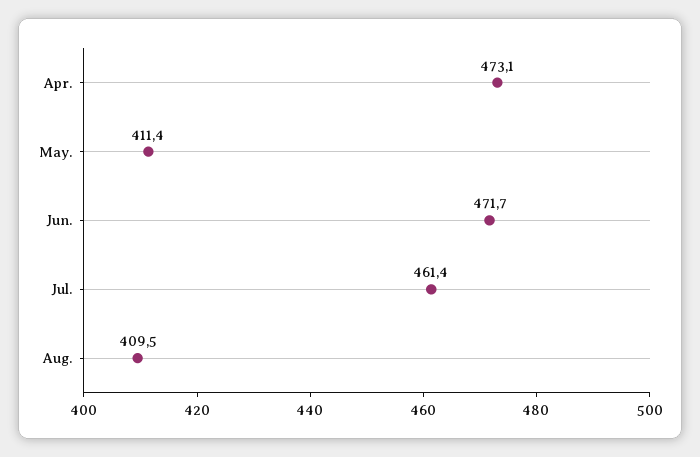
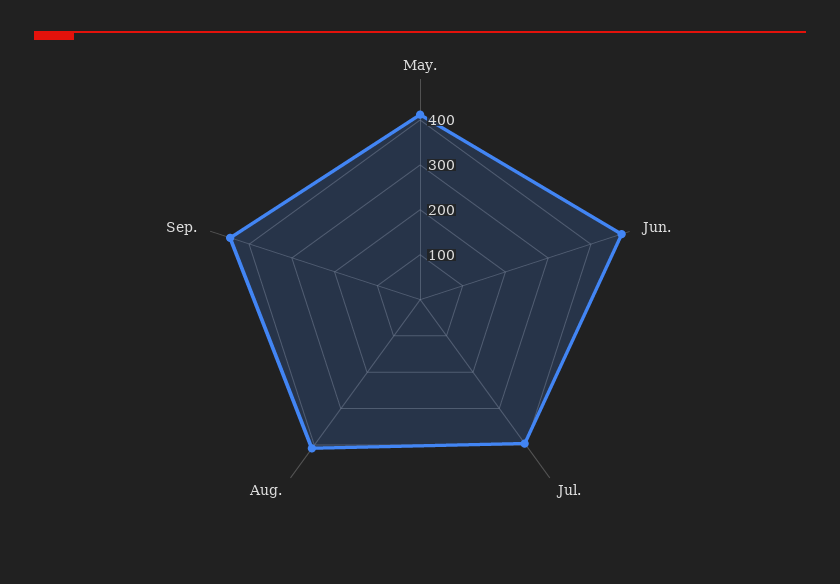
Apr.: 473.1 -> none
Jul.: 461.4 -> 400
Sep.: none -> 440

